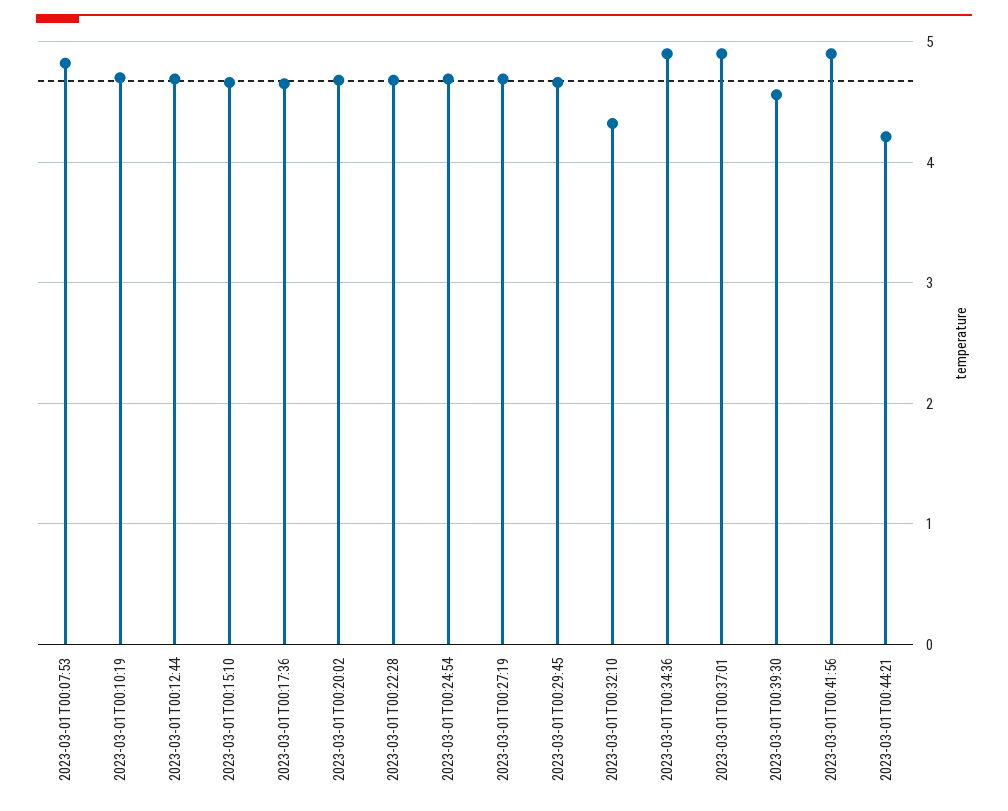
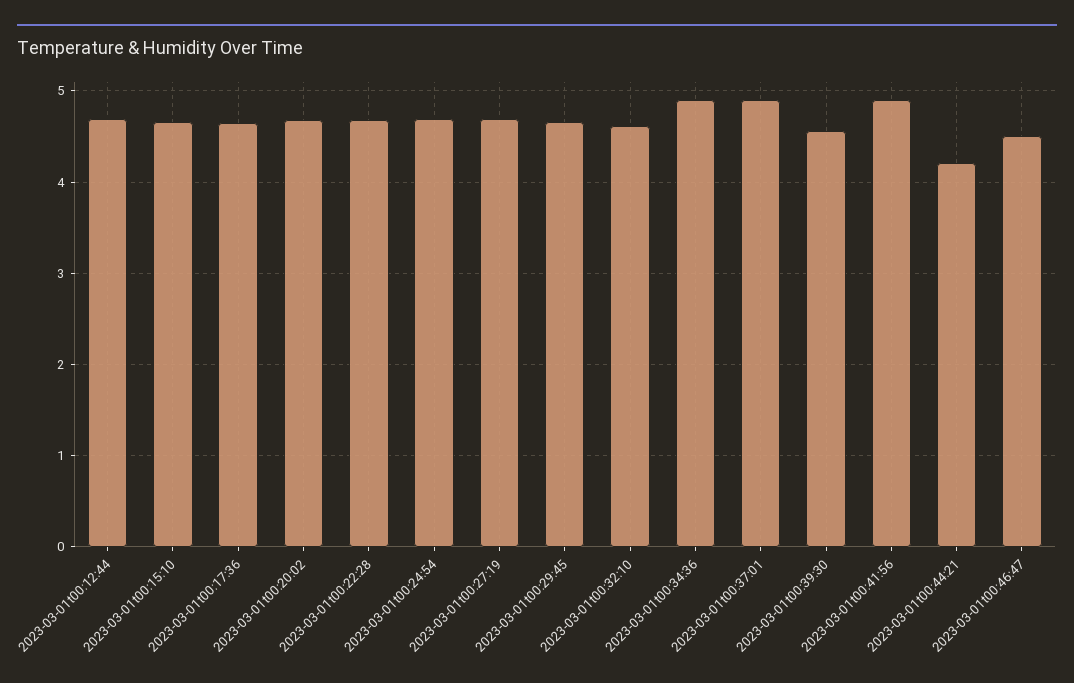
2023-03-01T00:07:53: 4.8 -> none
2023-03-01T00:10:19: 4.7 -> none
2023-03-01T00:32:10: 4.3 -> 4.6
2023-03-01t00:46:47: none -> 4.5

